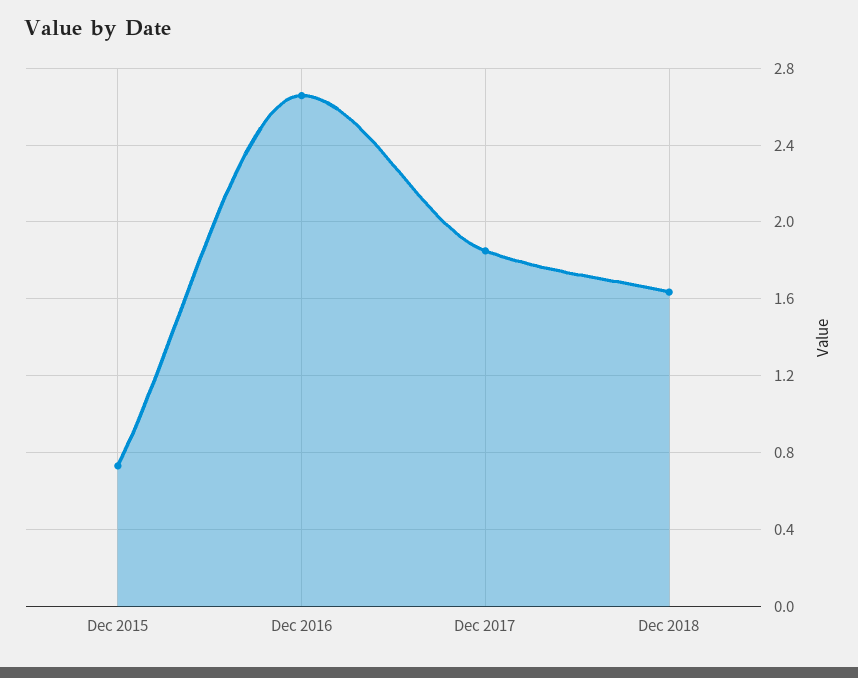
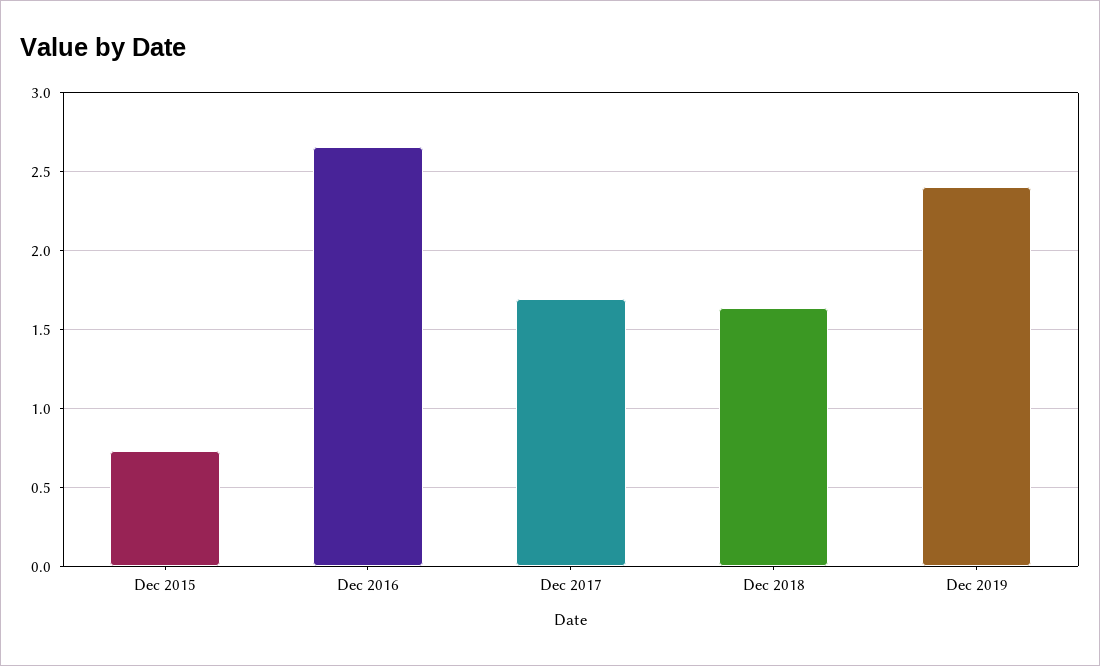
Dec 2017: 1.85 -> 1.7
Dec 2019: none -> 2.4

